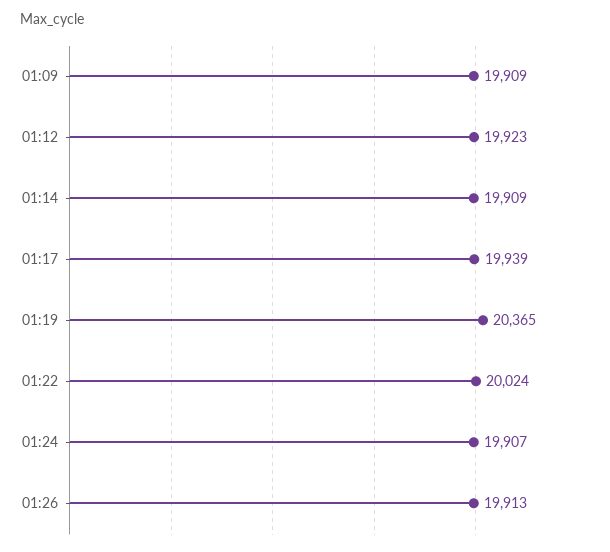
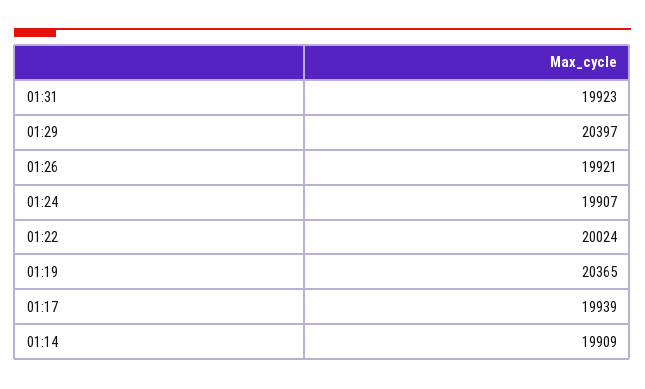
01:09: 19909 -> none
01:12: 19923 -> none
01:26: 19913 -> 19921
01:31: none -> 19923
01:29: none -> 20397

